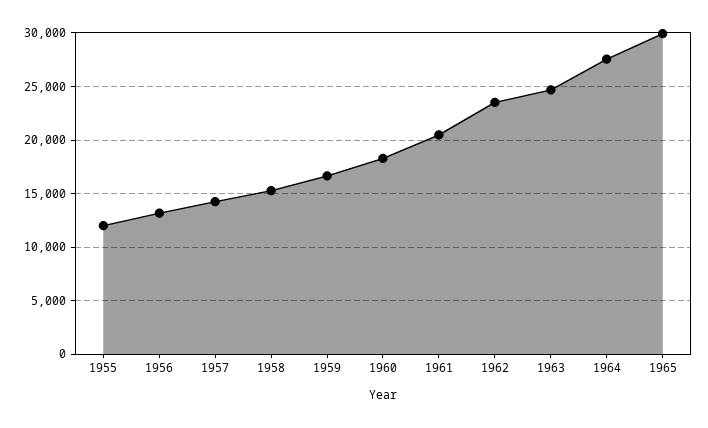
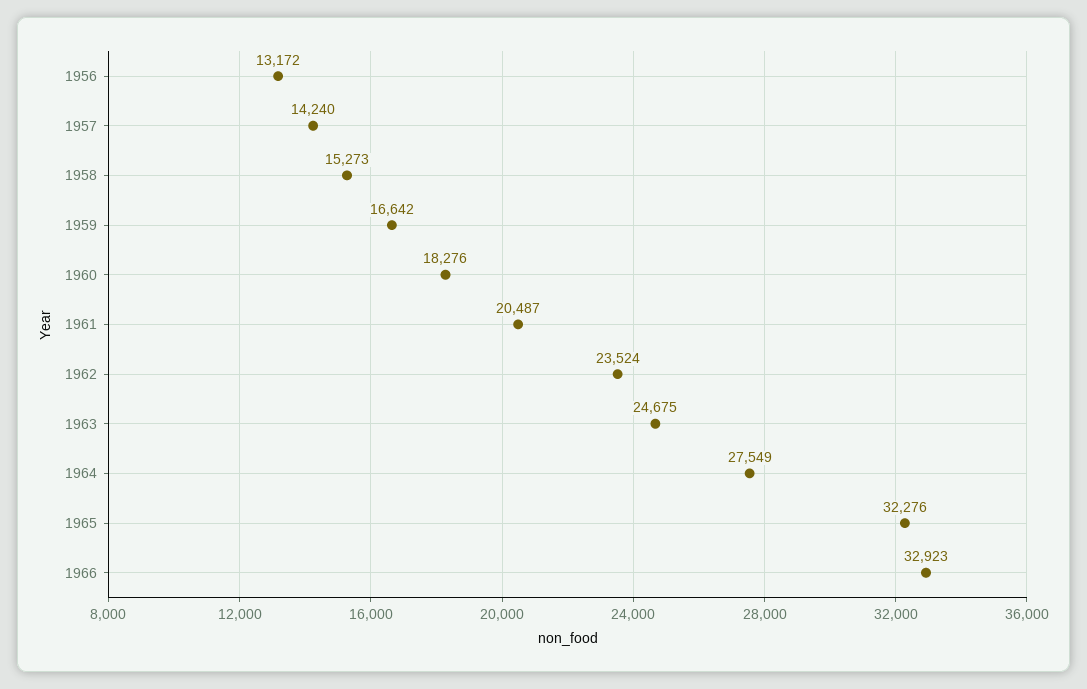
1955: 12000 -> none
1965: 30000 -> 32276
1966: none -> 32923

